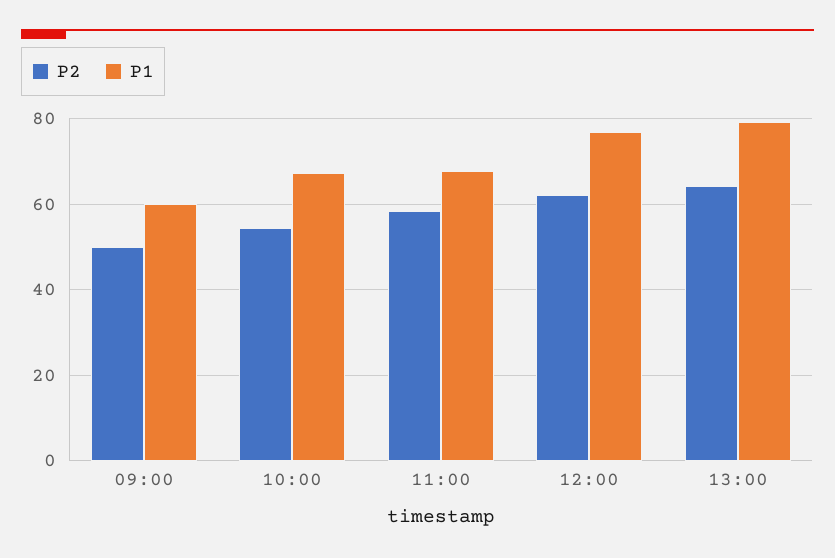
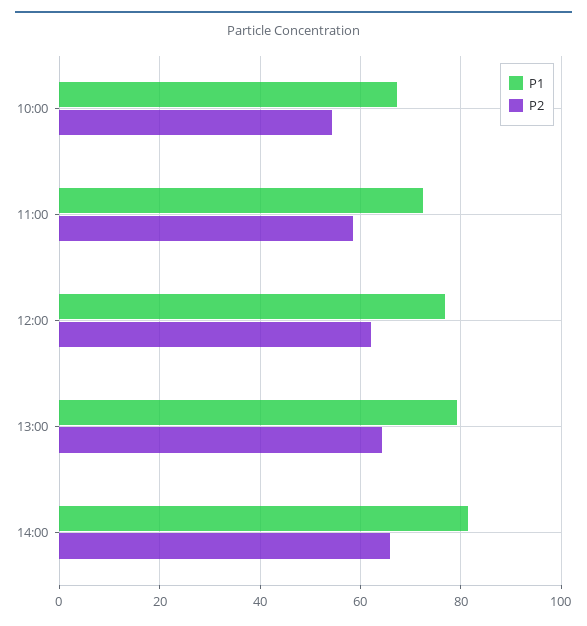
P2, 09:00: 50 -> none
P1, 09:00: 60 -> none
P1, 11:00: 68 -> 72
P1, 14:00: none -> 82
P2, 14:00: none -> 66

